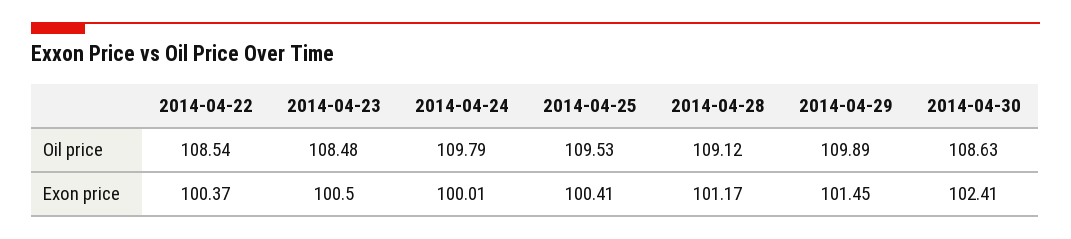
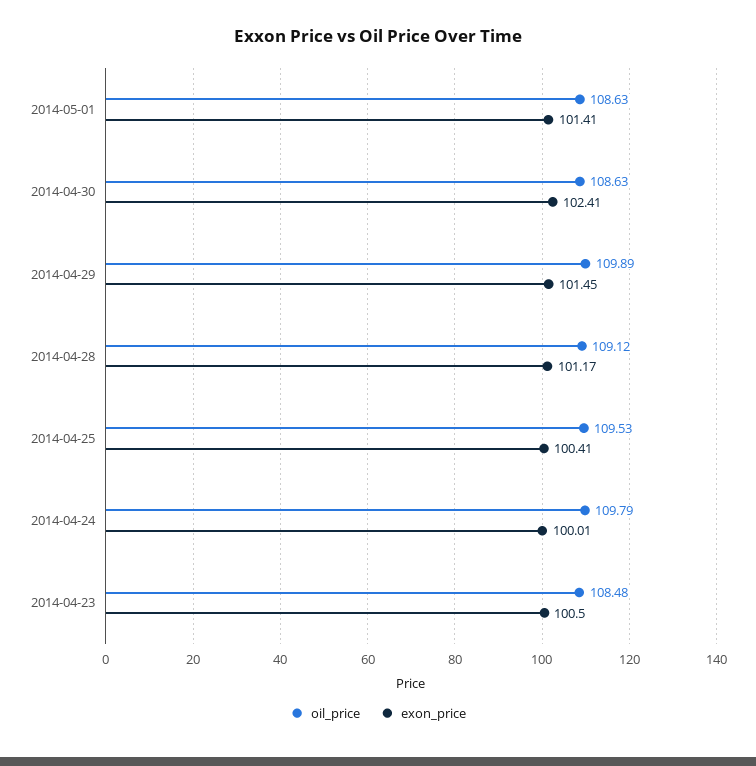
Oil price, 2014-04-22: 108.54 -> none
Exon price, 2014-04-22: 100.37 -> none
Oil price, 2014-05-01: none -> 108.63
Exon price, 2014-05-01: none -> 101.41

